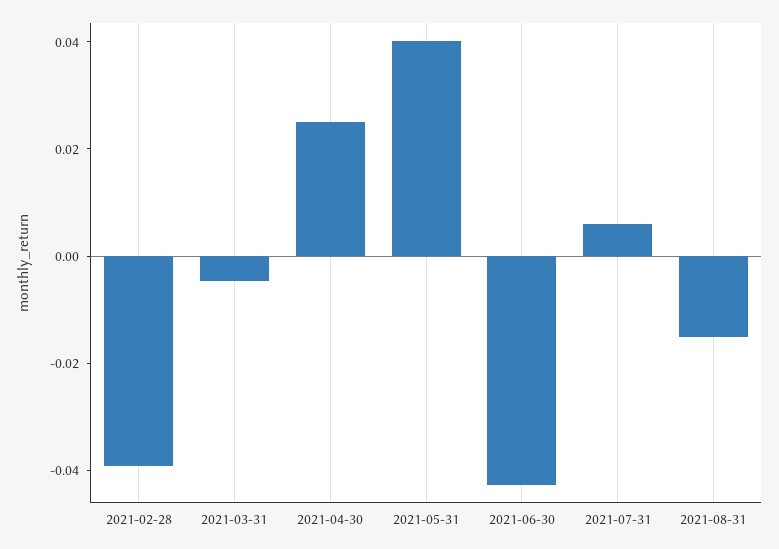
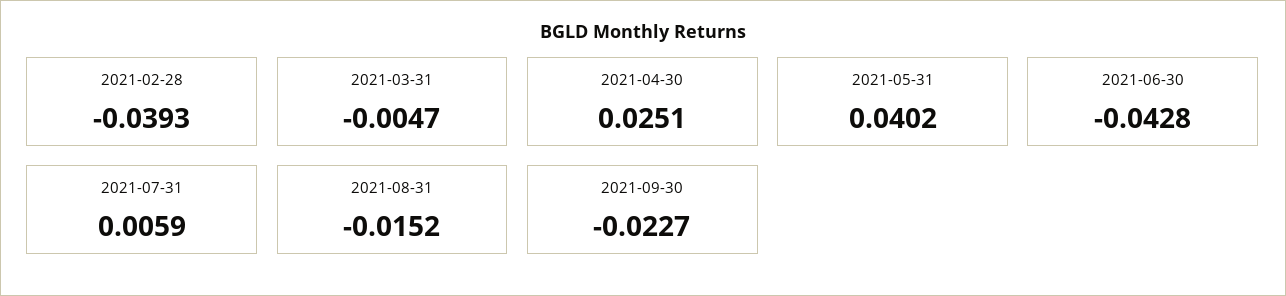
2021-09-30: none -> -0.0227

